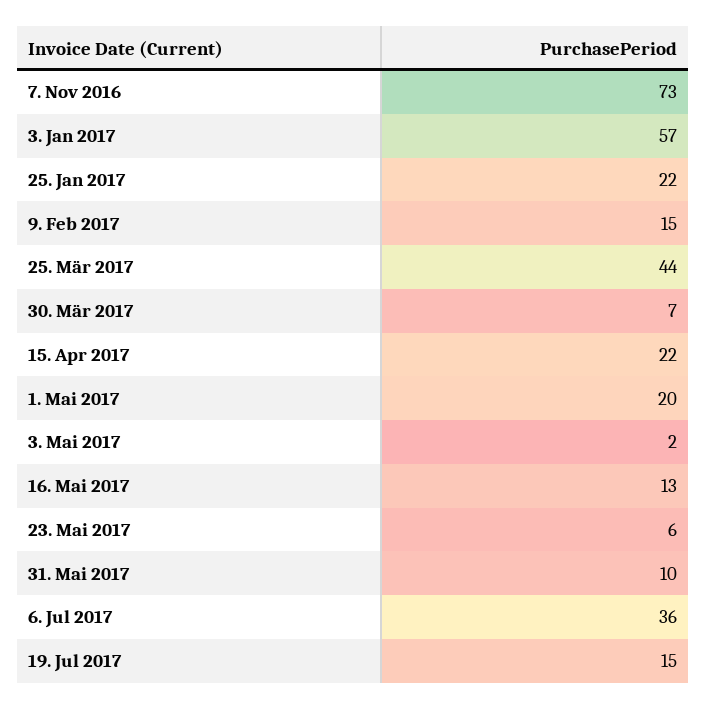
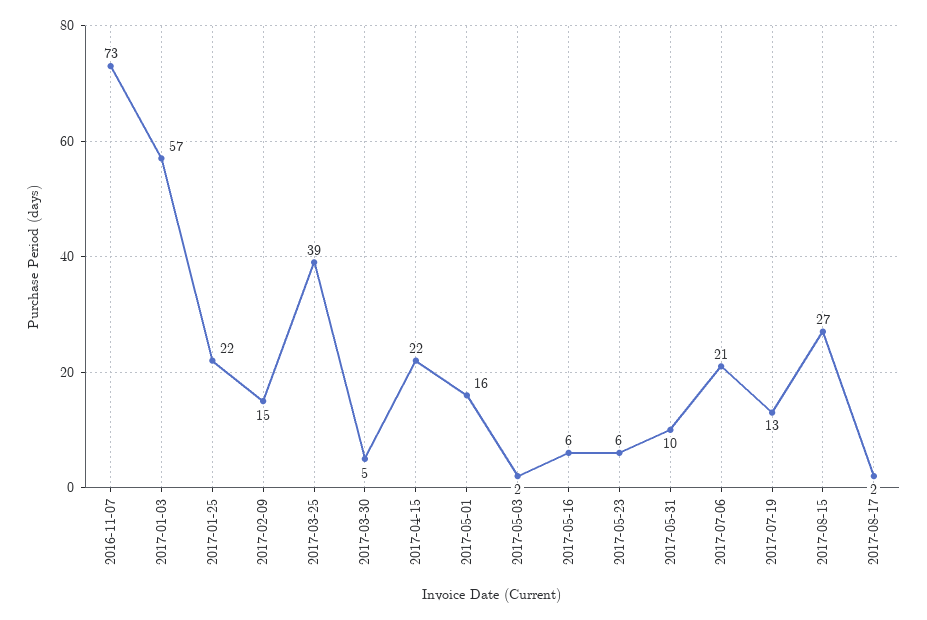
25. Mär 2017: 44 -> 39
30. Mär 2017: 7 -> 5
1. Mai 2017: 20 -> 16
16. Mai 2017: 13 -> 6
6. Jul 2017: 36 -> 21
19. Jul 2017: 15 -> 13
2017-08-15: none -> 27
2017-08-17: none -> 2

